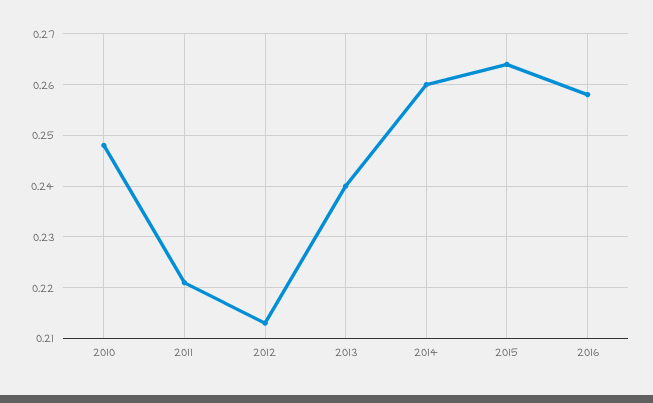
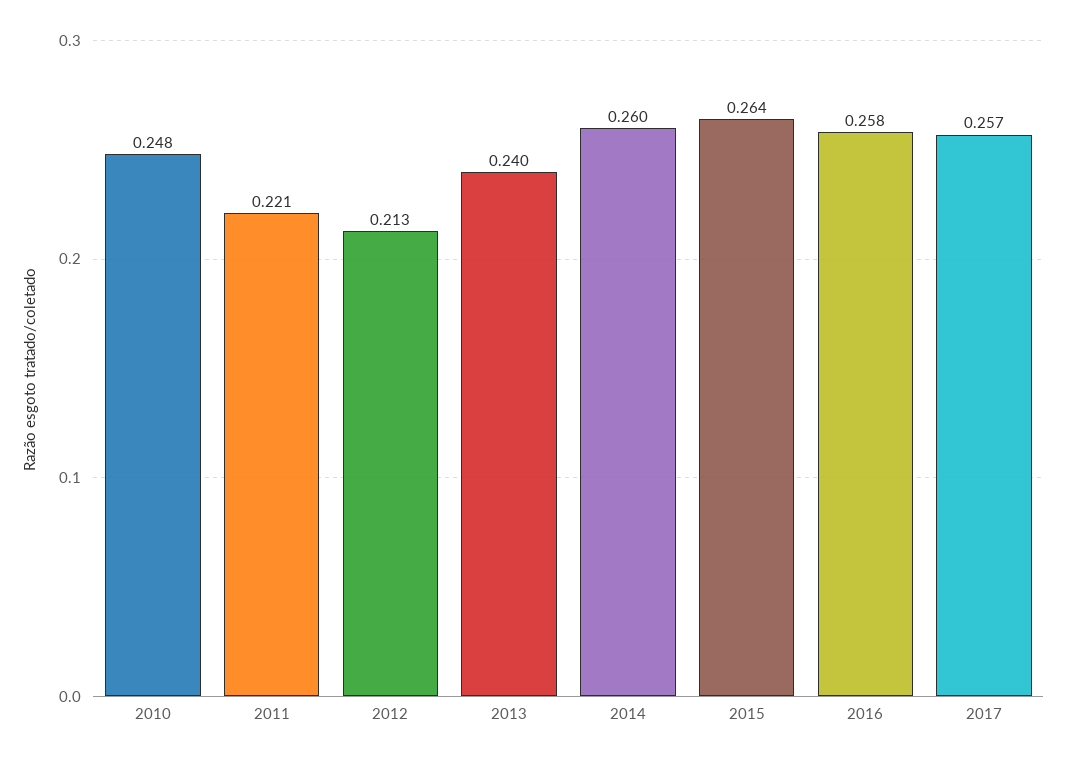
2017: none -> 0.257

